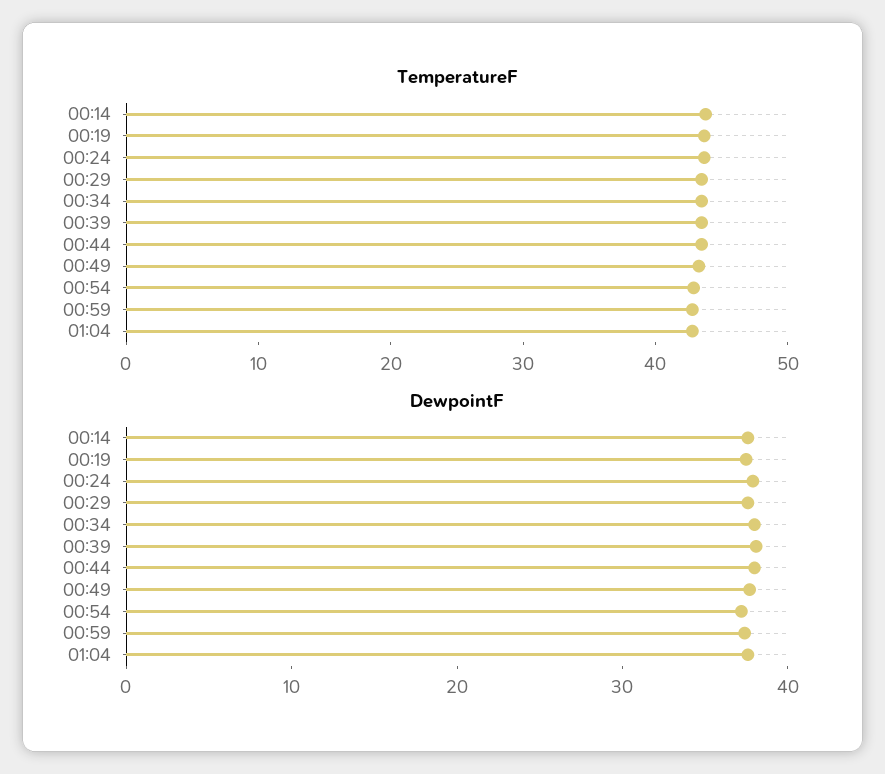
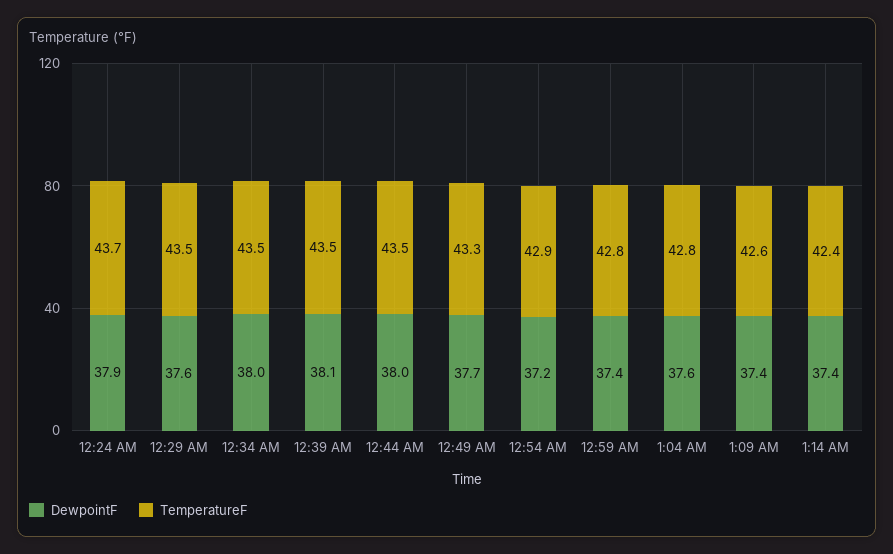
TemperatureF, 00:14: 44 -> none
TemperatureF, 00:19: 44 -> none
DewpointF, 00:14: 38 -> none
DewpointF, 00:19: 38 -> none
DewpointF, 1:09 AM: none -> 37.4
TemperatureF, 1:09 AM: none -> 42.6
DewpointF, 1:14 AM: none -> 37.4
TemperatureF, 1:14 AM: none -> 42.4

